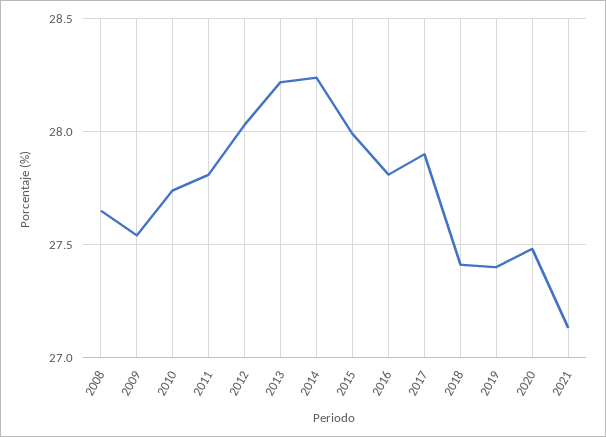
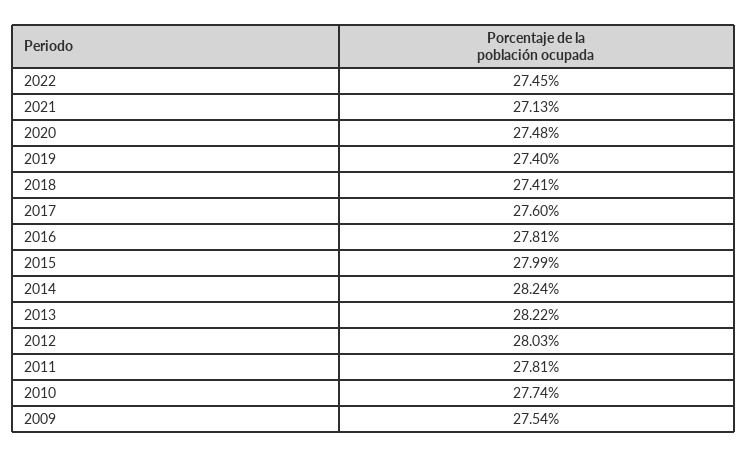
2008: 27.65 -> none
2017: 27.9 -> 27.6
2022: none -> 27.45

